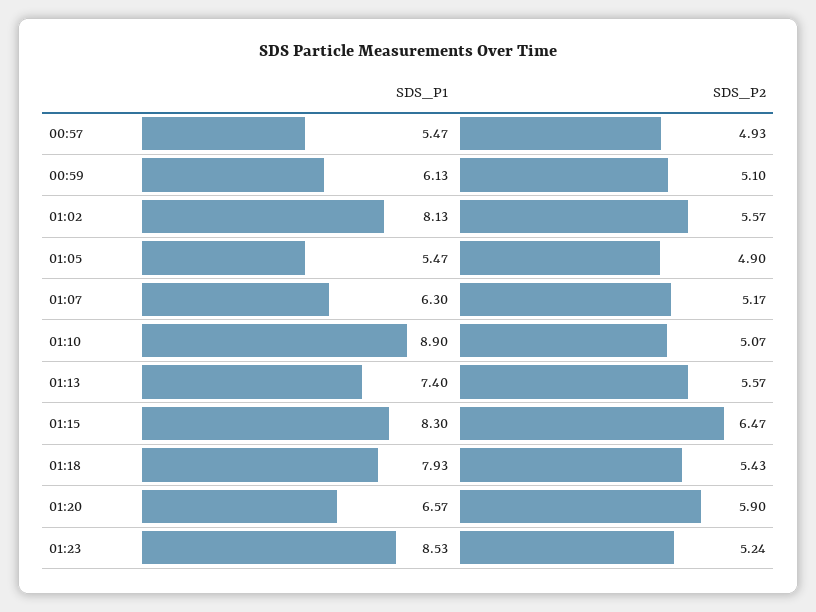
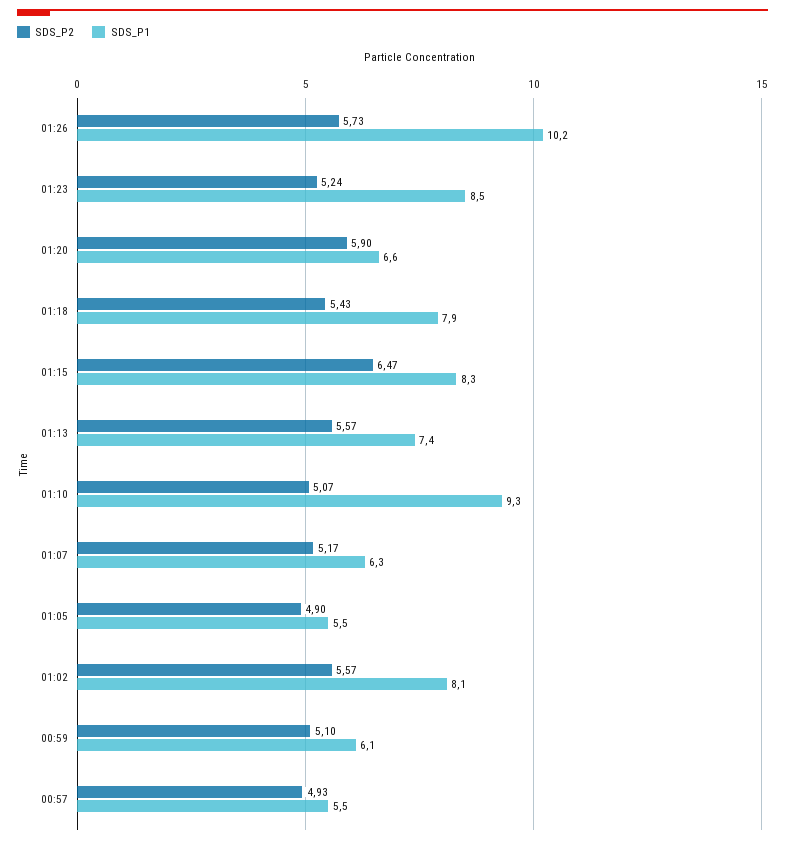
SDS_P1, 01:10: 8.9 -> 9.3
SDS_P2, 01:26: none -> 5.73
SDS_P1, 01:26: none -> 10.2

